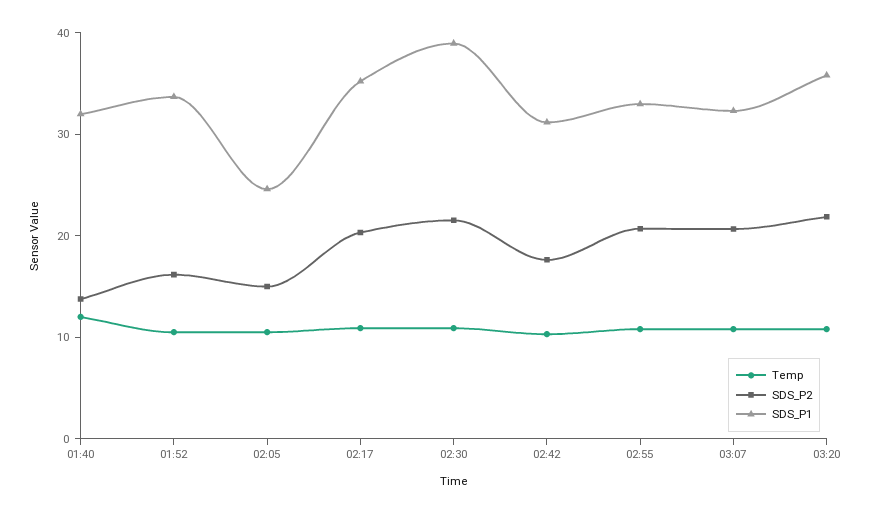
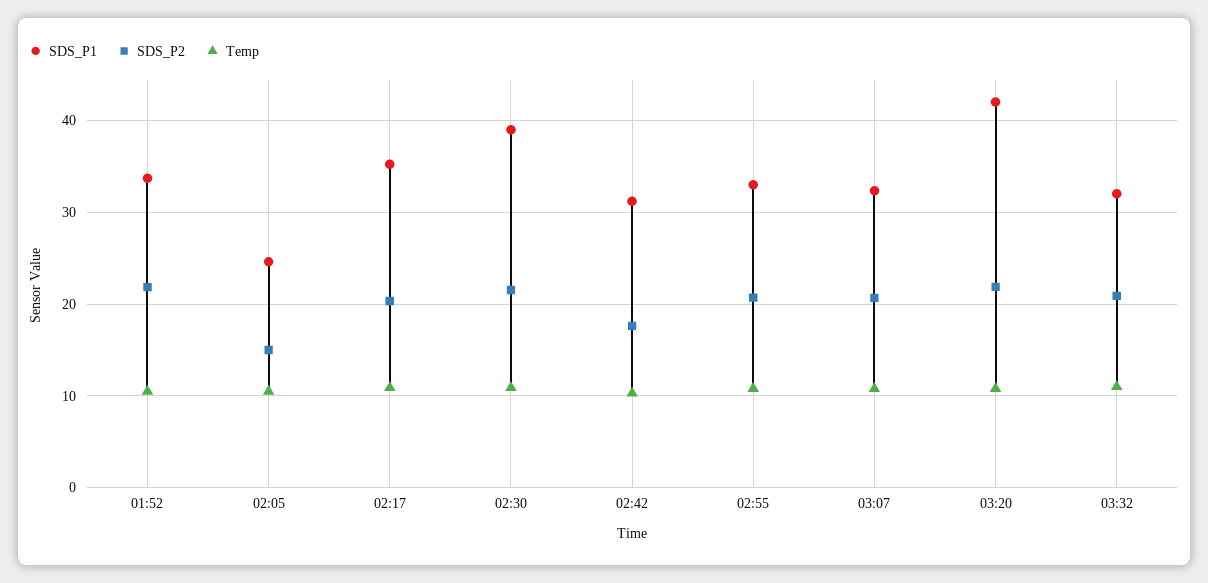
Temp, 01:40: 12 -> none
SDS_P2, 01:40: 14 -> none
SDS_P1, 01:40: 32 -> none
SDS_P2, 01:52: 16 -> 22
SDS_P1, 03:20: 36 -> 42
SDS_P1, 03:32: none -> 32
SDS_P2, 03:32: none -> 21
Temp, 03:32: none -> 11

